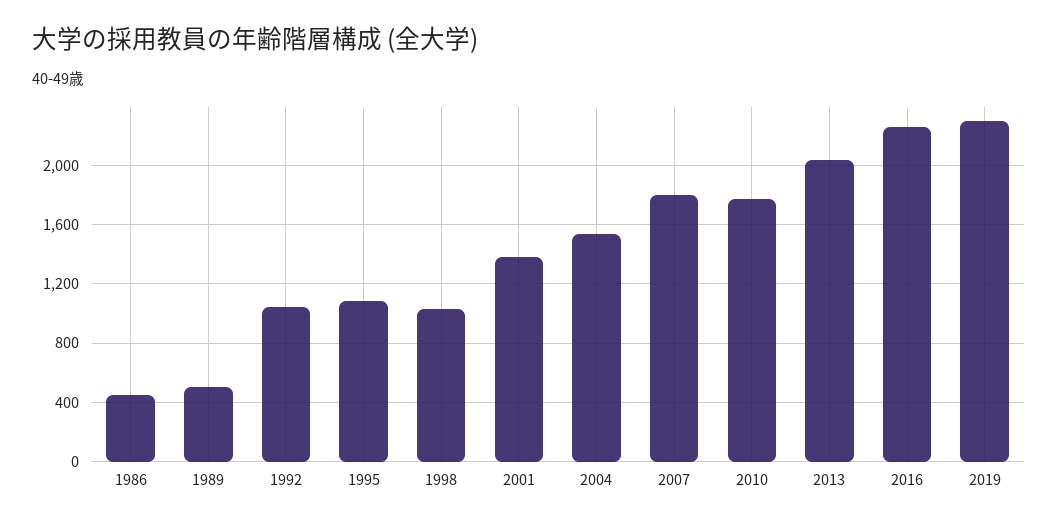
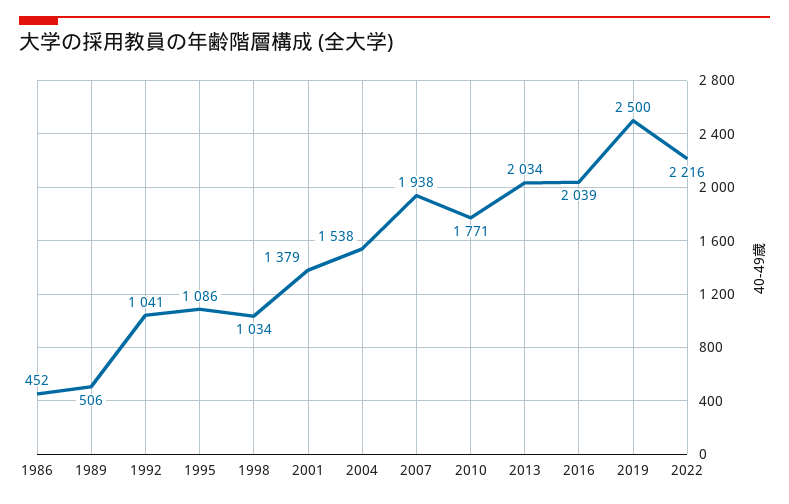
2007: 1800 -> 1938
2016: 2250 -> 2039
2019: 2300 -> 2500
2022: none -> 2216

